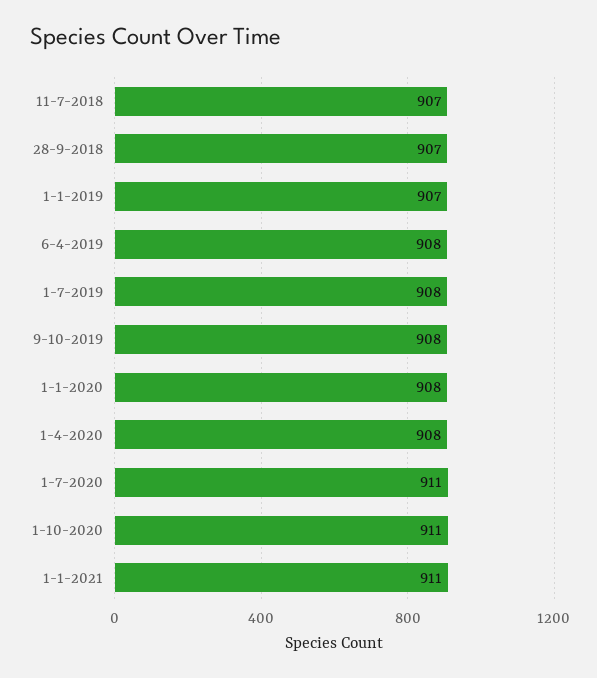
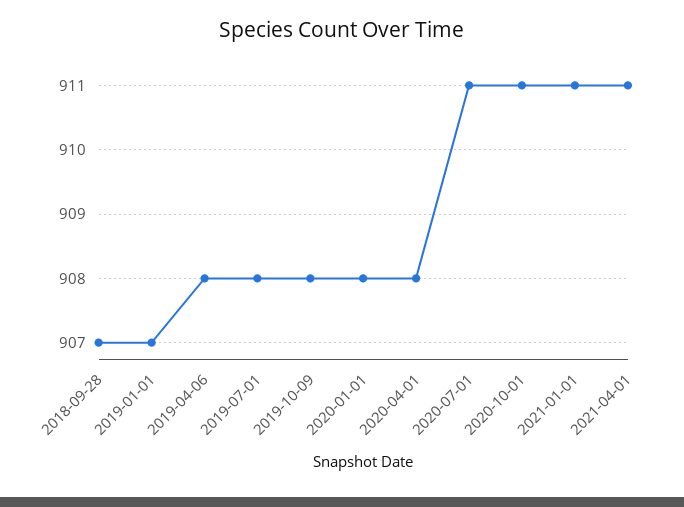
11-7-2018: 907 -> none
2021-04-01: none -> 911

